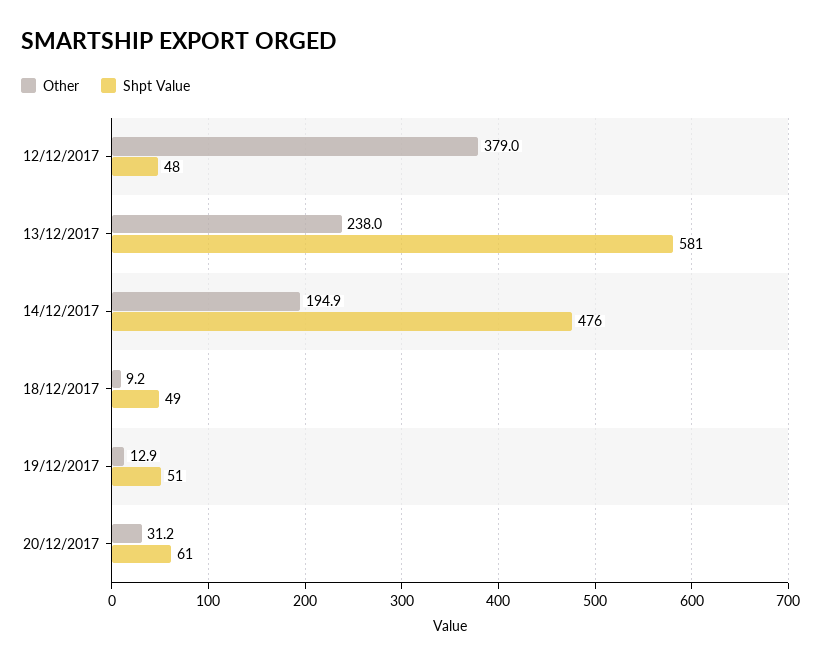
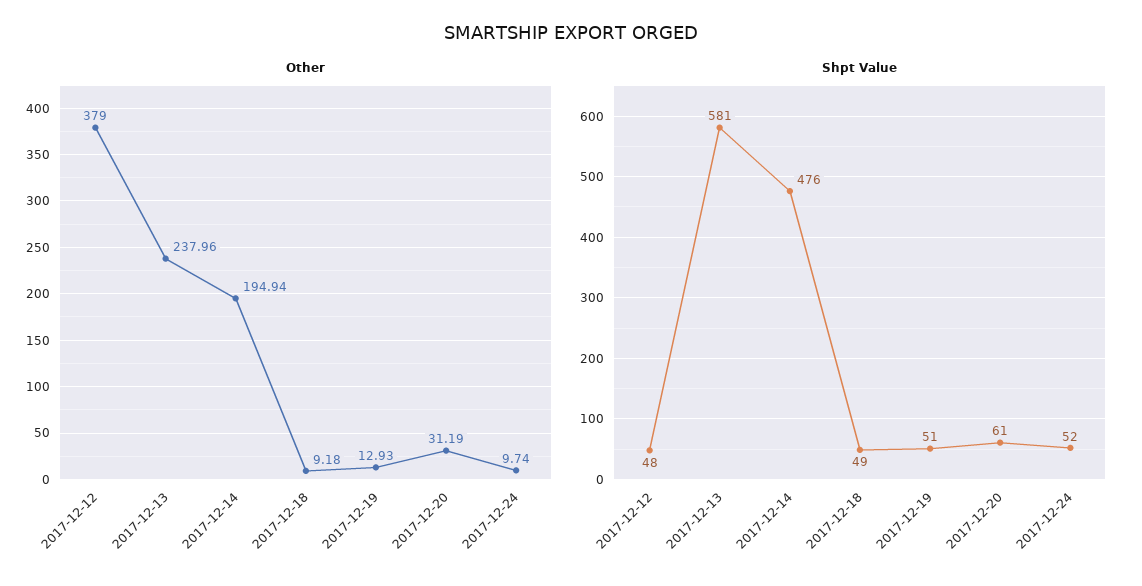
Other, 2017-12-24: none -> 9.74
Shpt Value, 2017-12-24: none -> 52

